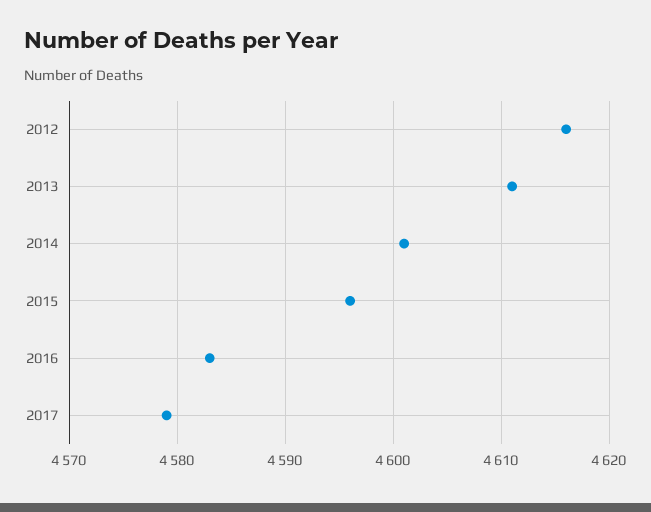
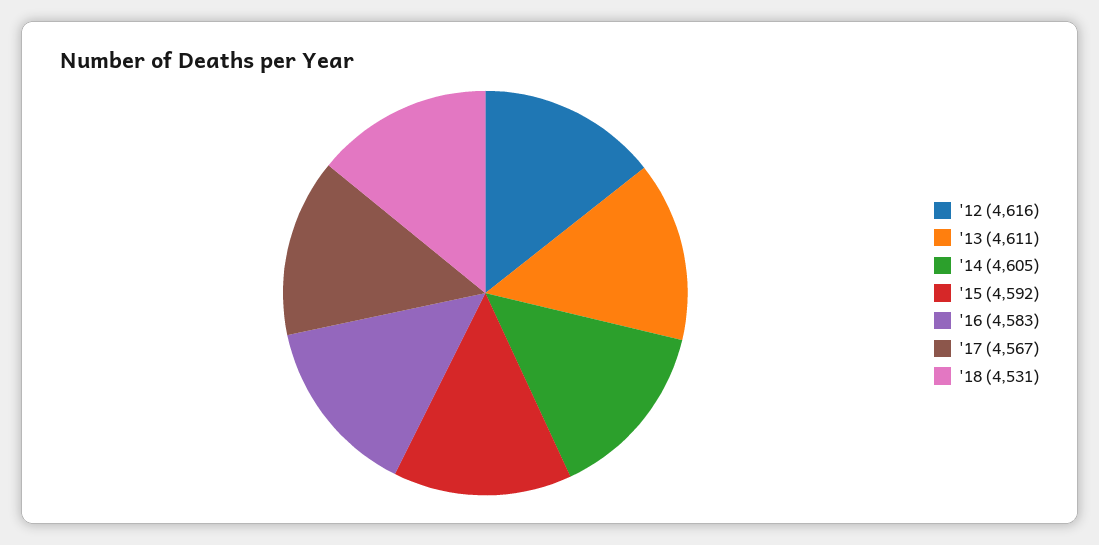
2014: 4601 -> 4605
2015: 4596 -> 4592
2017: 4579 -> 4567
'18: none -> 4531

